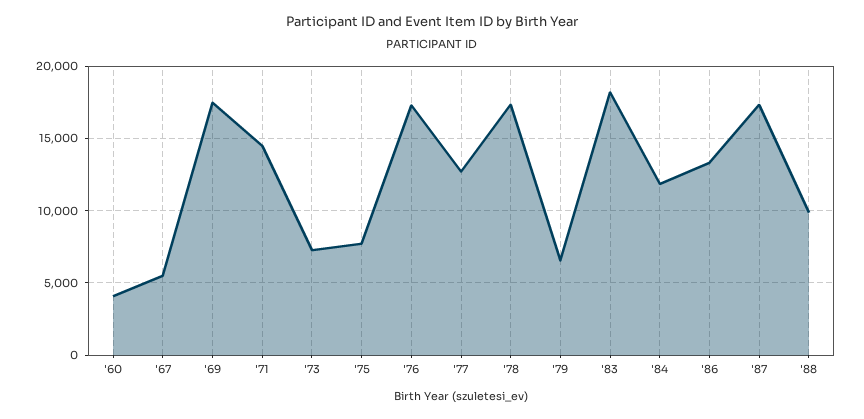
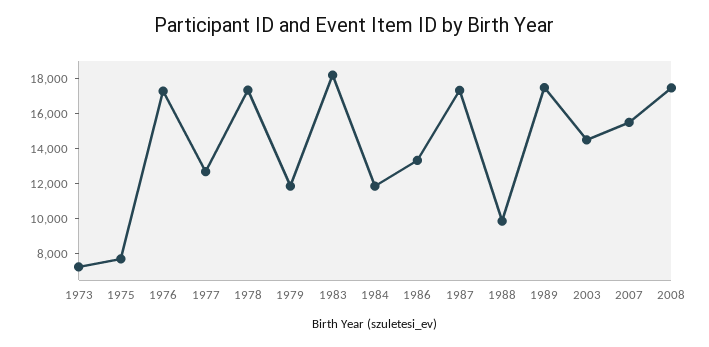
'60: 4000 -> none
'67: 5500 -> none
'69: 17500 -> none
'71: 14500 -> none
'79: 6500 -> 12000
1989: none -> 17500
2003: none -> 14500
2007: none -> 15500
2008: none -> 17500

